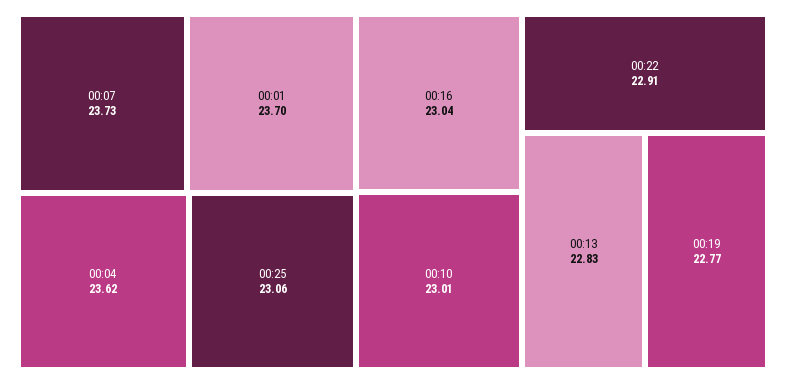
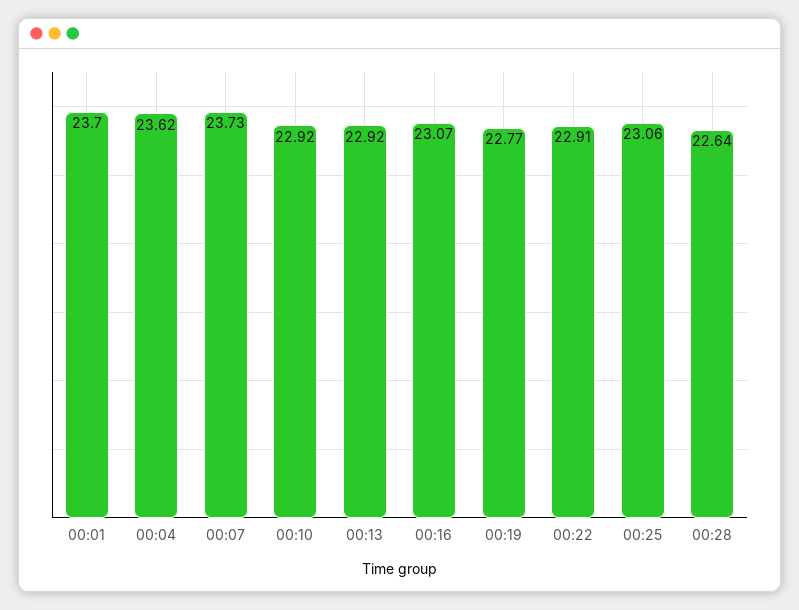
00:16: 23.04 -> 23.07
00:10: 23.01 -> 22.92
00:13: 22.83 -> 22.92
00:28: none -> 22.64

